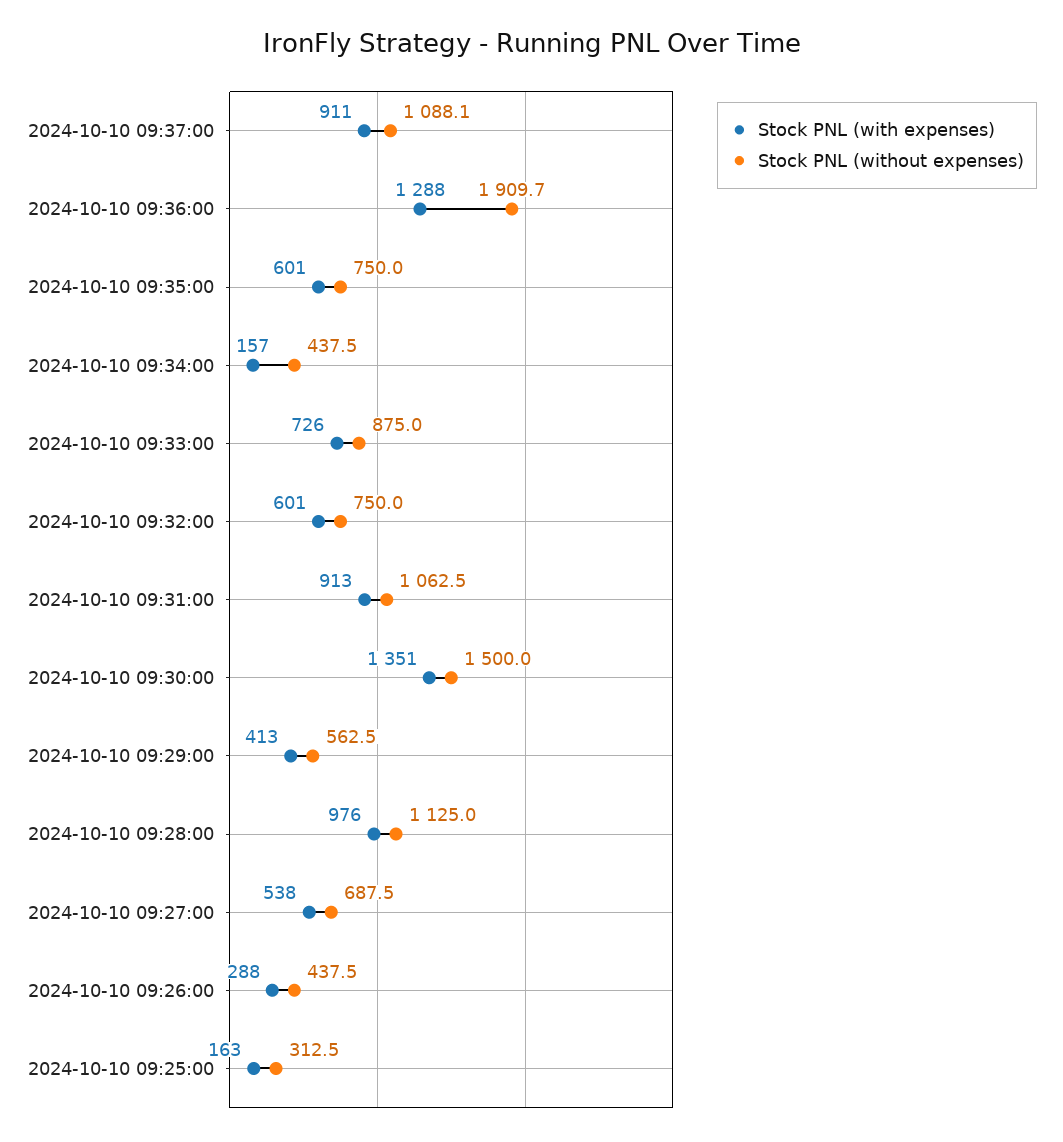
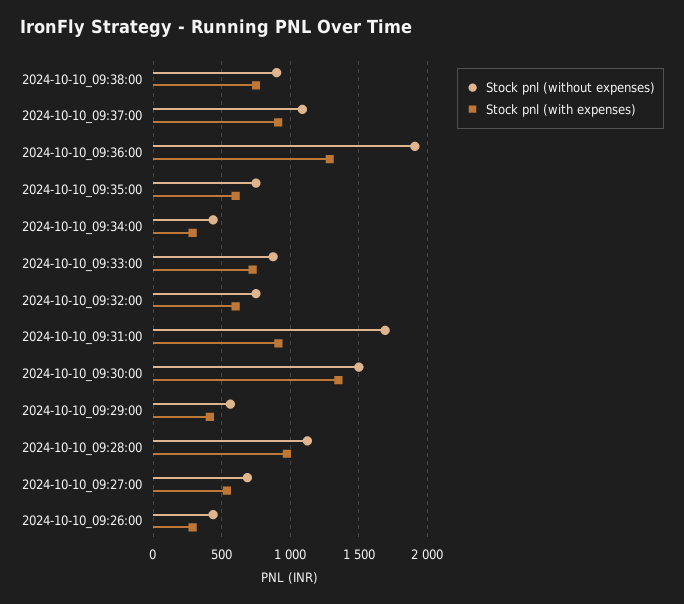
Stock PNL (with expenses), 2024-10-10 09:34:00: 157 -> 300
Stock PNL (without expenses), 2024-10-10 09:31:00: 1062.5 -> 1700
Stock PNL (with expenses), 2024-10-10 09:25:00: 163 -> none
Stock PNL (without expenses), 2024-10-10 09:25:00: 312.5 -> none
Stock PNL (without expenses), 2024-10-10_09:38:00: none -> 900
Stock PNL (with expenses), 2024-10-10_09:38:00: none -> 750

